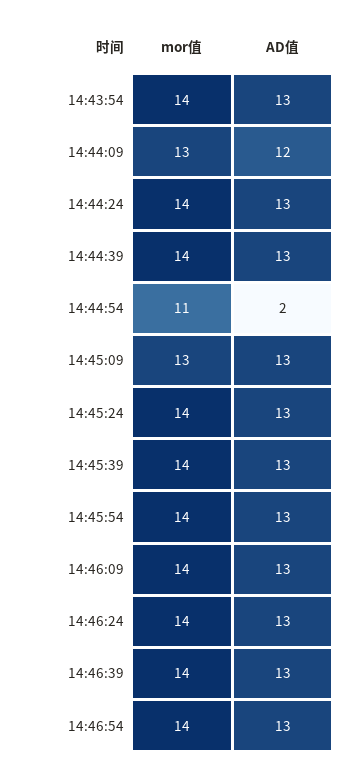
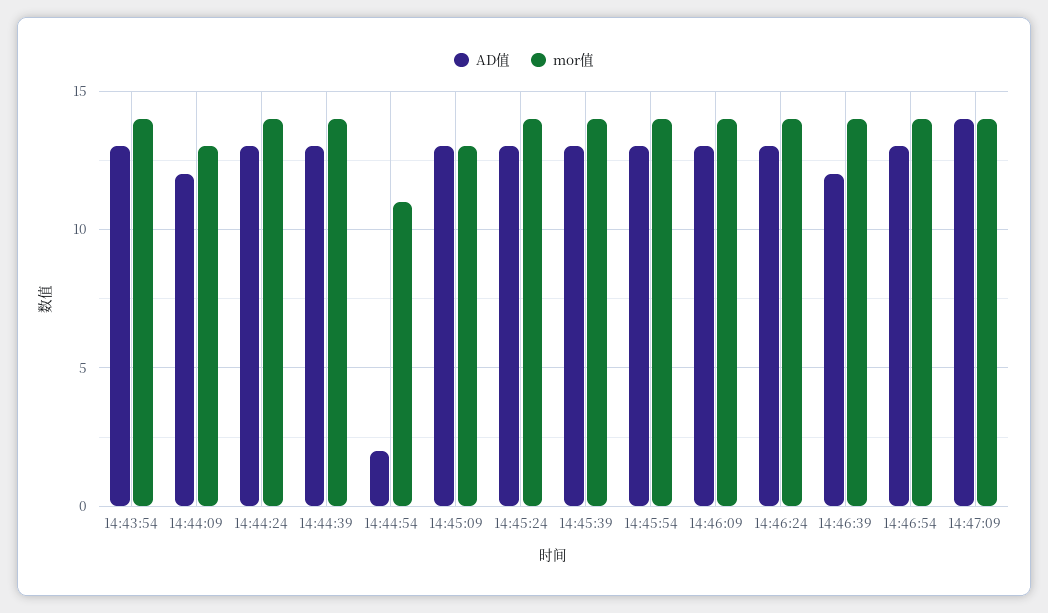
AD值, 14:46:39: 13 -> 12
AD值, 14:47:09: none -> 14
mor值, 14:47:09: none -> 14

